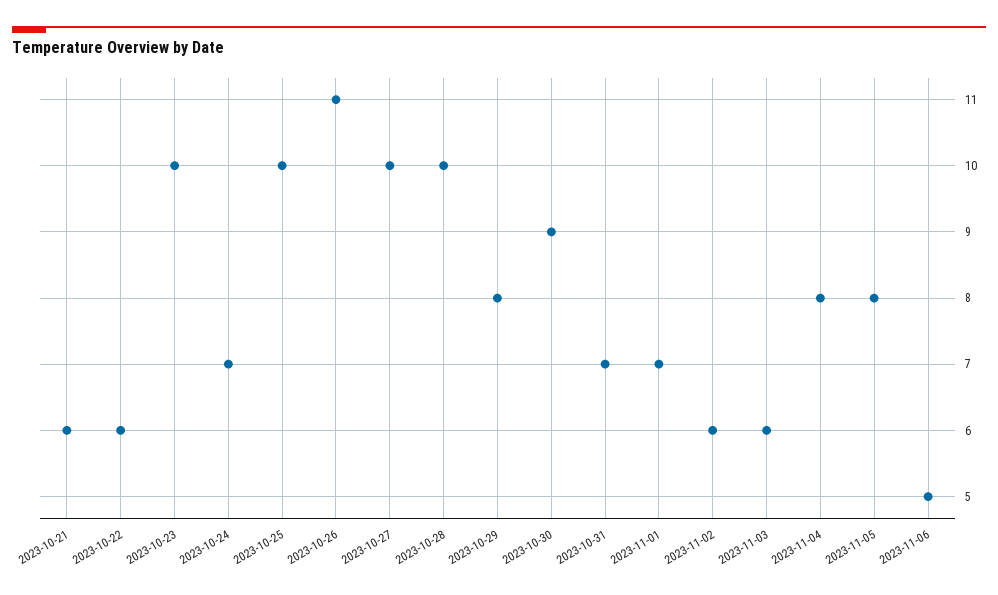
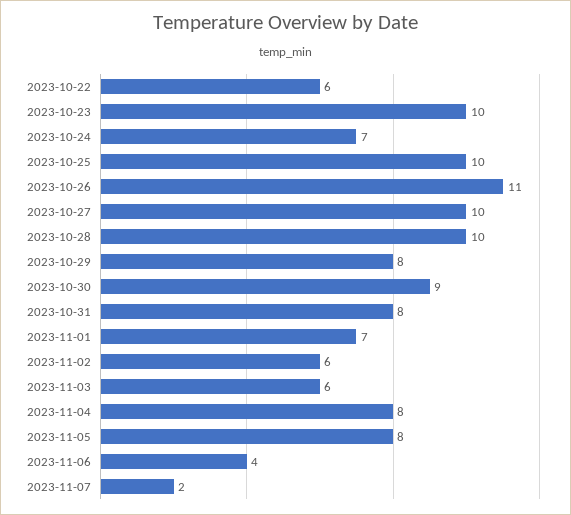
2023-10-21: 6 -> none
2023-10-31: 7 -> 8
2023-11-06: 5 -> 4
2023-11-07: none -> 2

